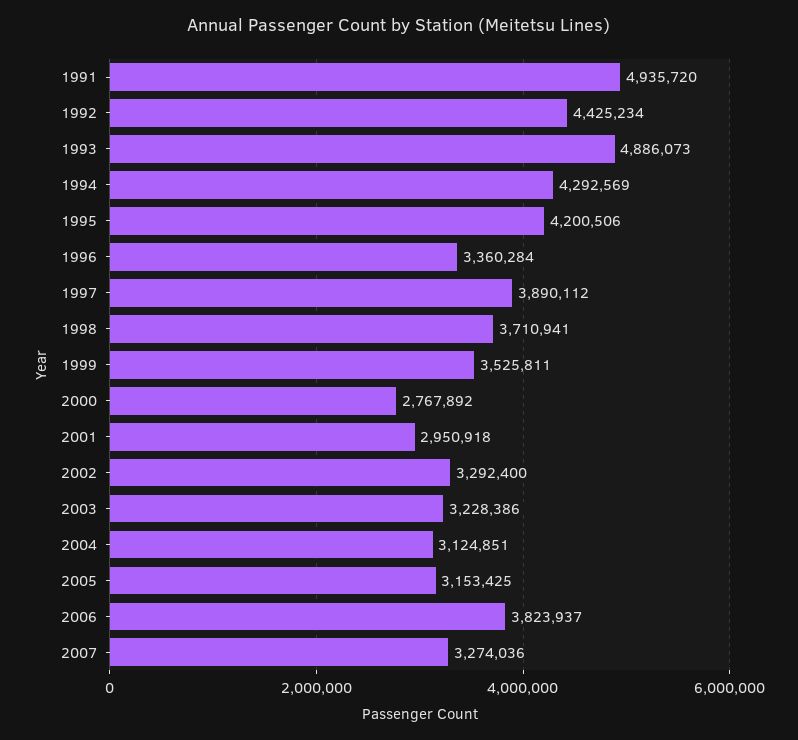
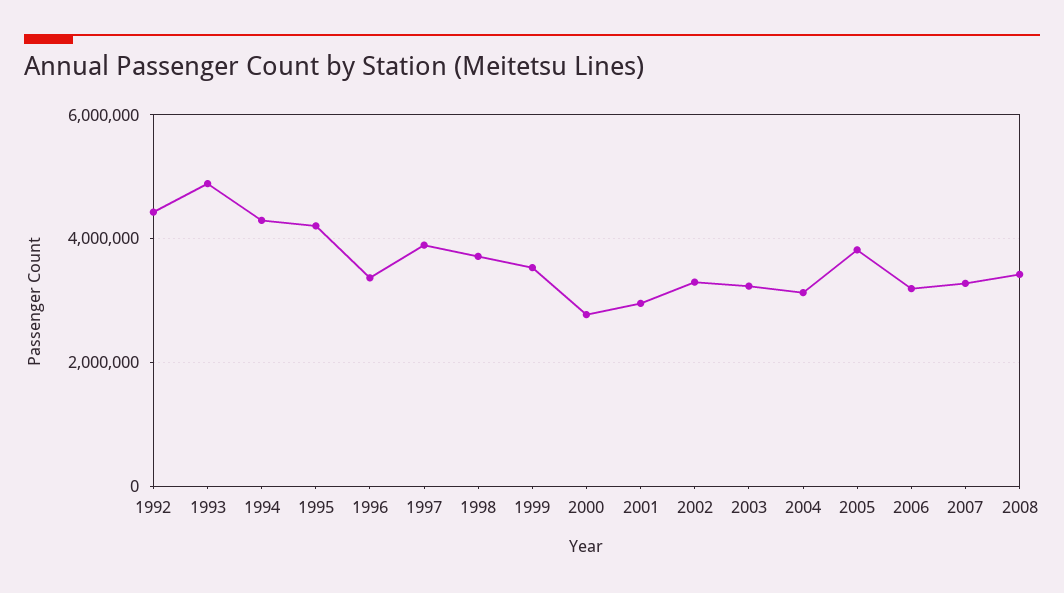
1991: 4935720 -> none
2005: 3153425 -> 3800000
2006: 3823937 -> 3200000
2008: none -> 3400000

